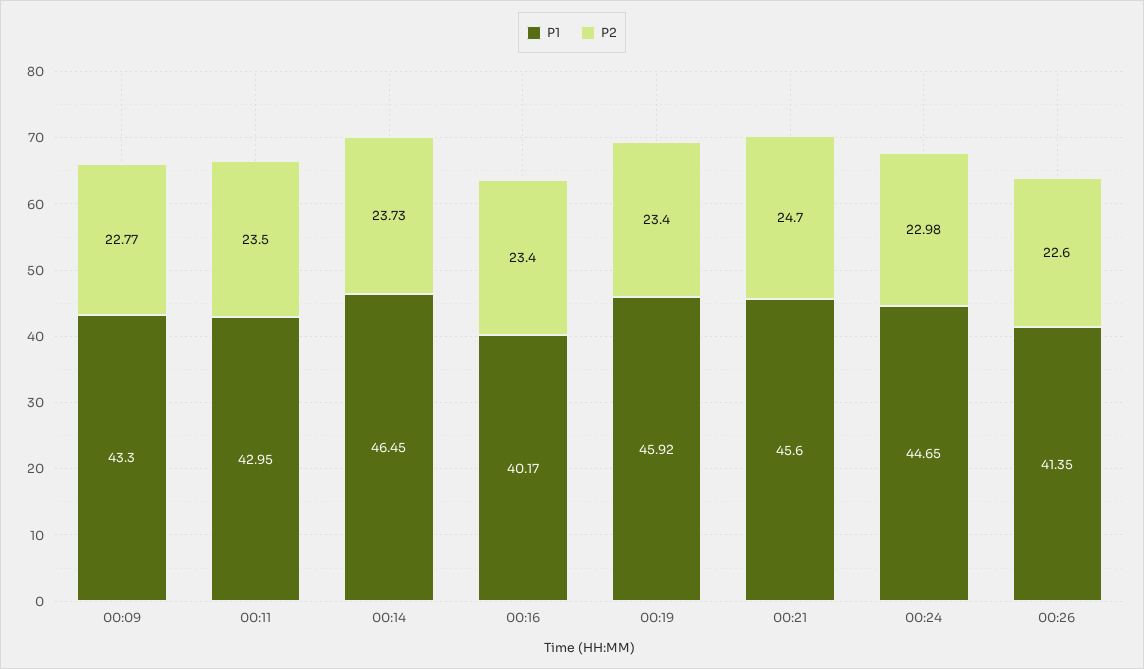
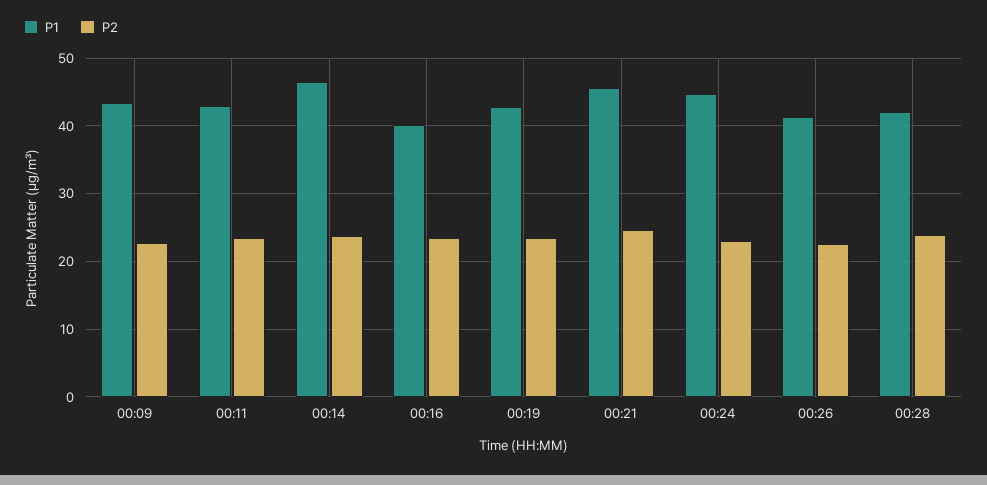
P1, 00:19: 45.92 -> 43
P1, 00:28: none -> 42
P2, 00:28: none -> 24

